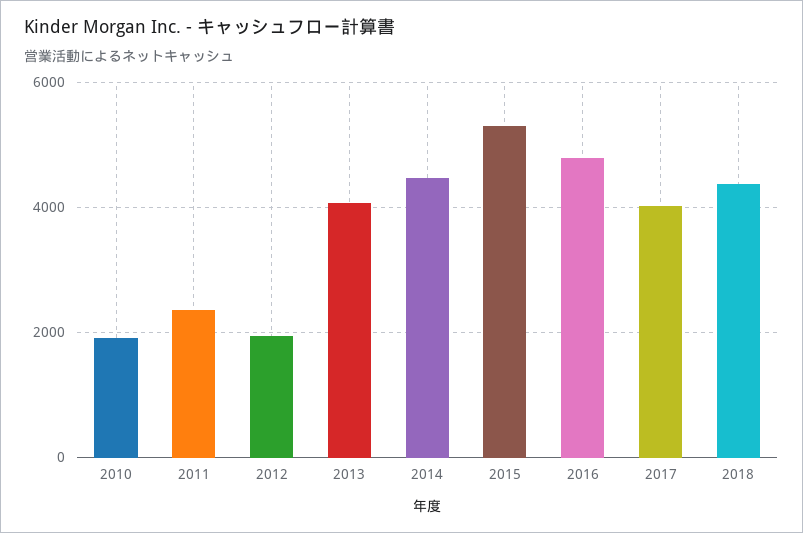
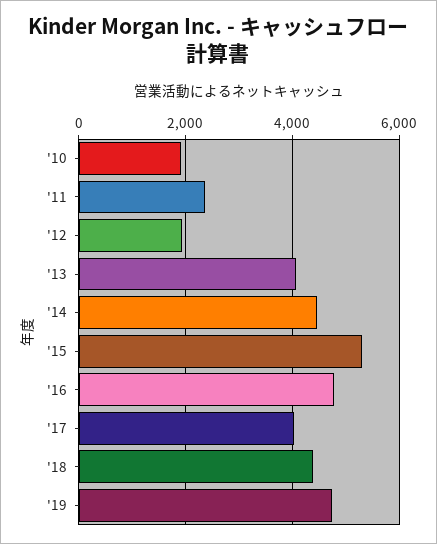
'19: none -> 4800

